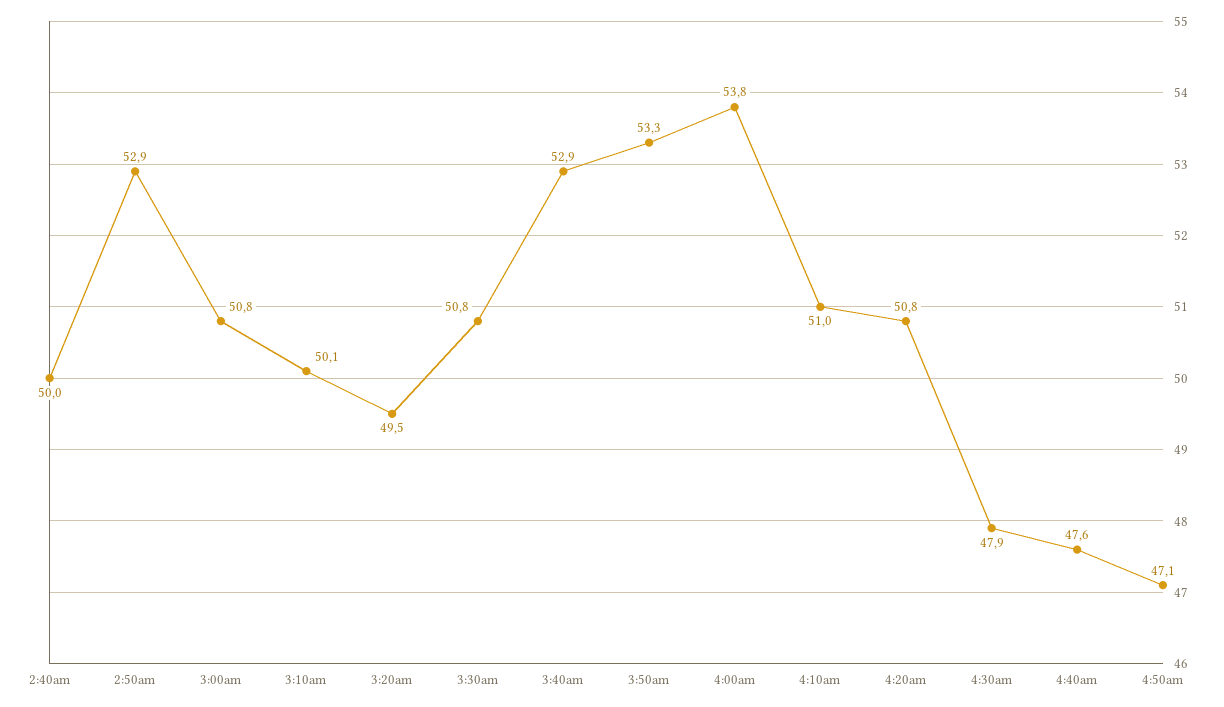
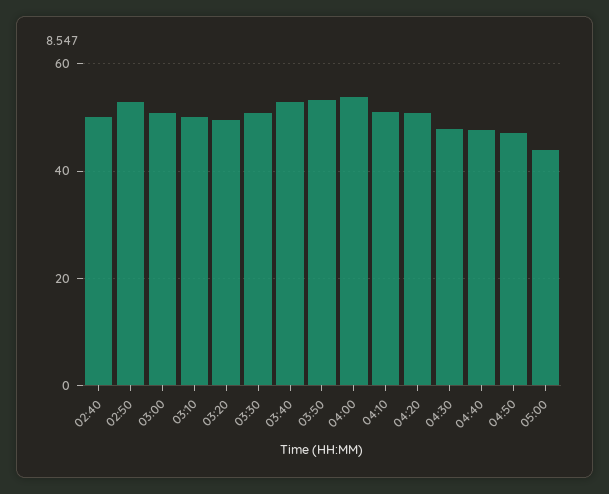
05:00: none -> 44

